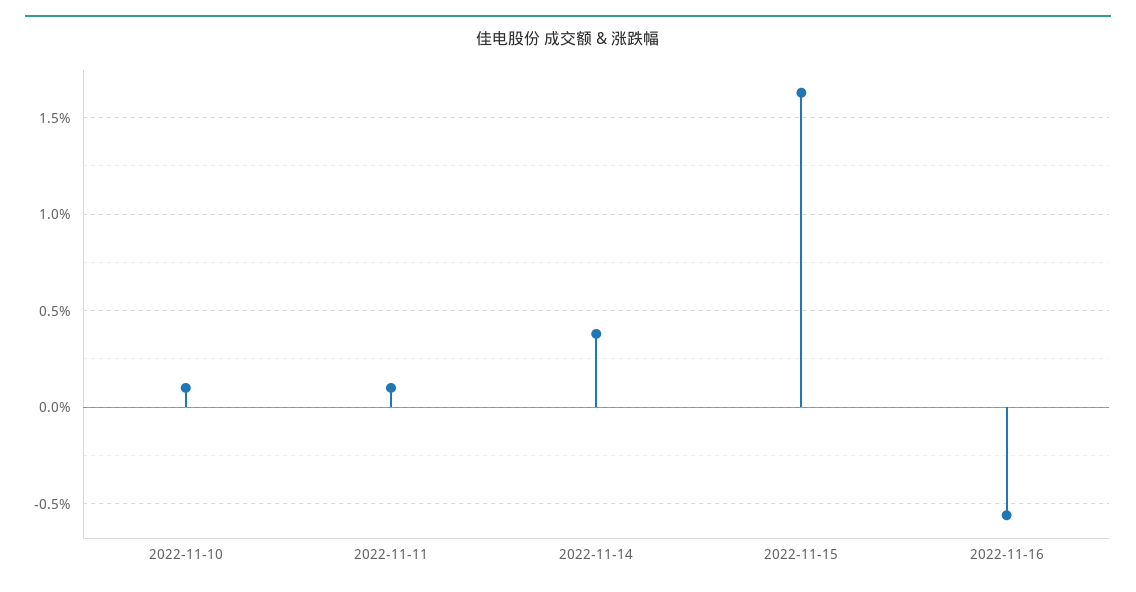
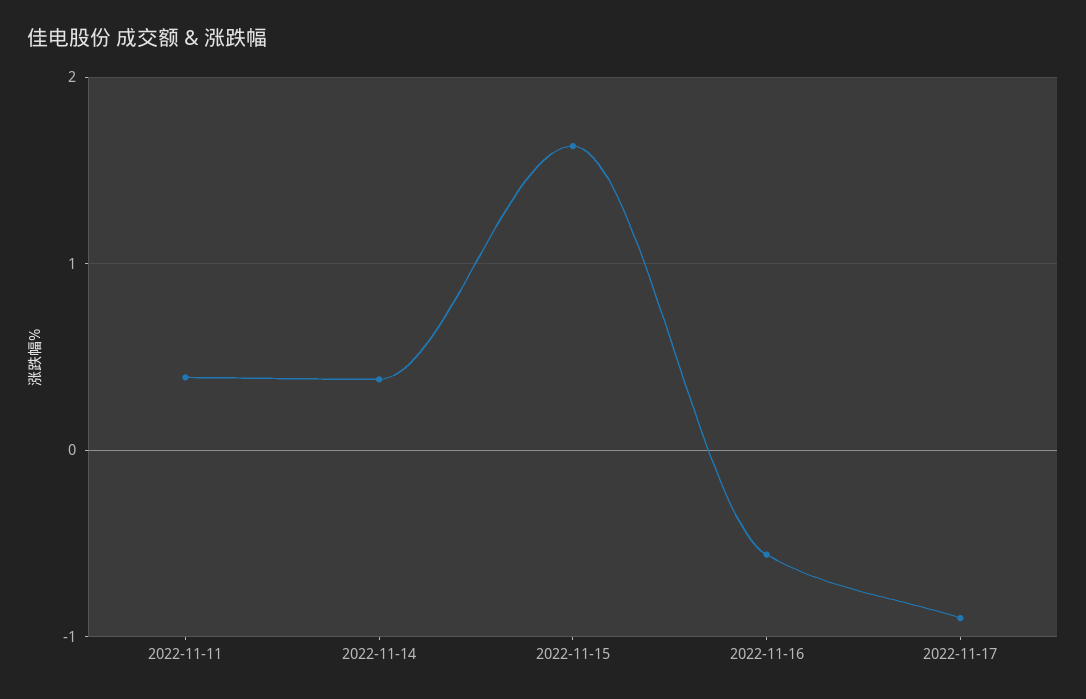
2022-11-10: 0.1 -> none
2022-11-11: 0.1 -> 0.4
2022-11-17: none -> -0.9

